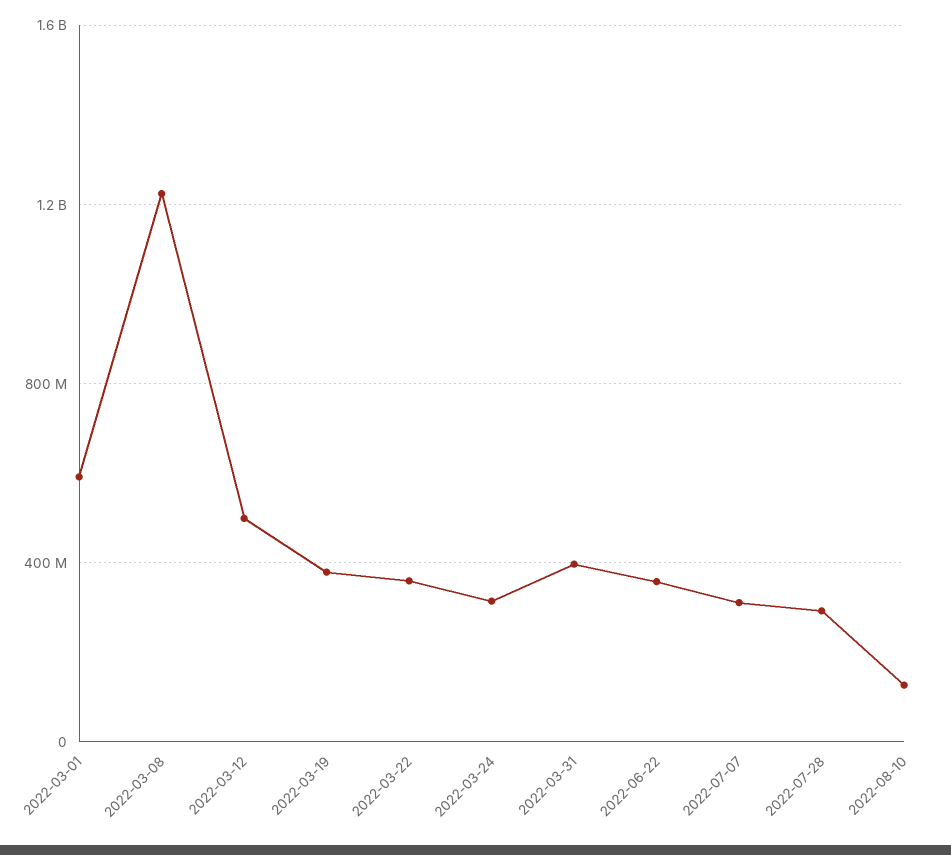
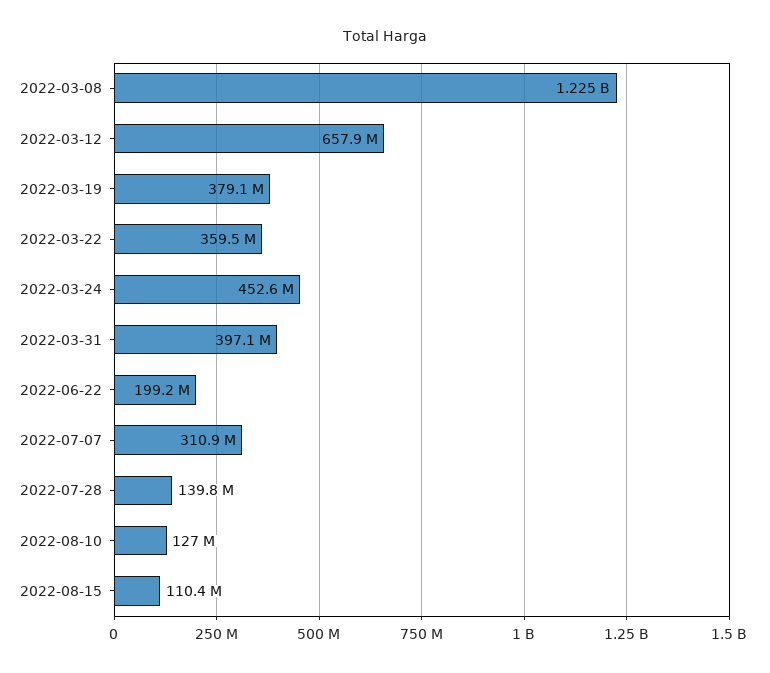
2022-03-01: 600000000 -> none
2022-03-12: 500000000 -> 657900000
2022-03-24: 300000000 -> 452600000
2022-06-22: 350000000 -> 199200000
2022-07-28: 300000000 -> 139800000
2022-08-15: none -> 110400000

